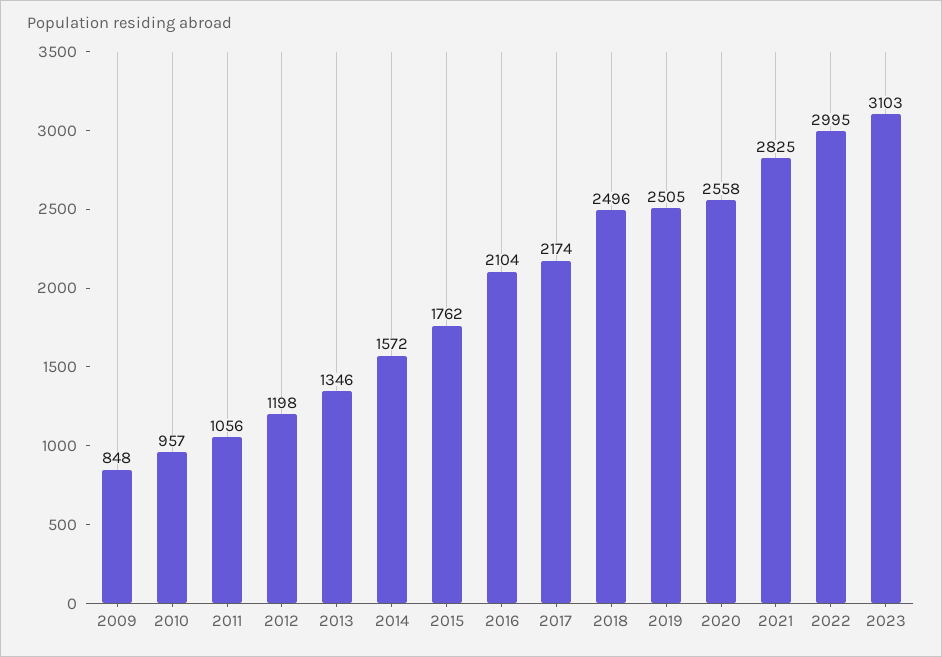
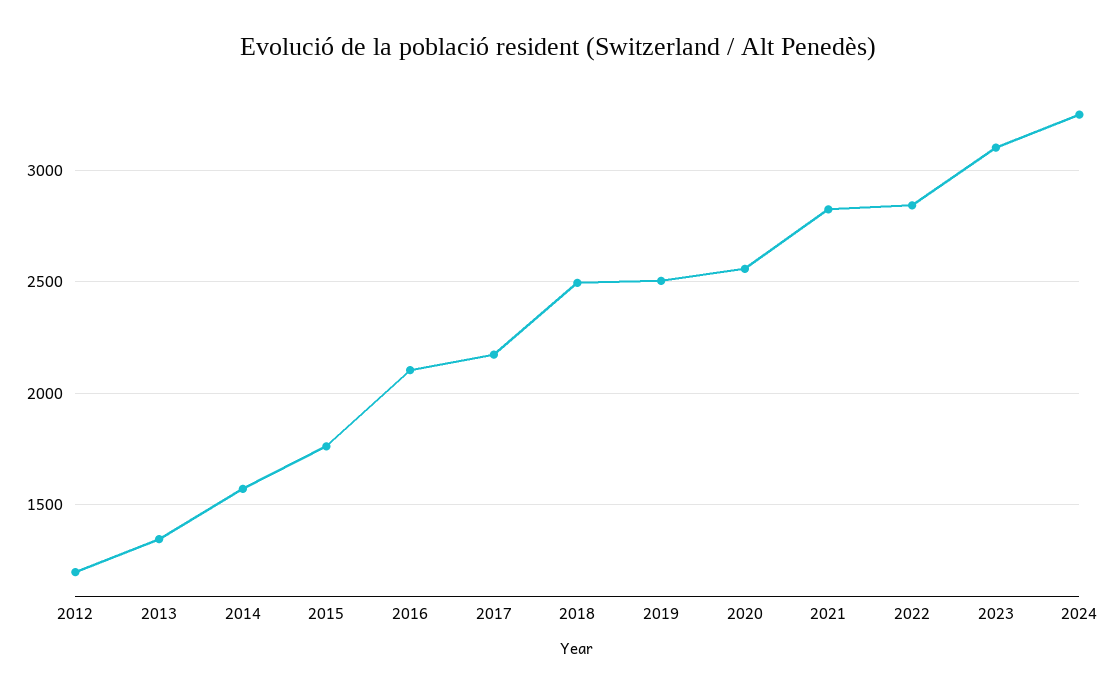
2009: 848 -> none
2010: 957 -> none
2011: 1056 -> none
2022: 2995 -> 2850
2024: none -> 3250

